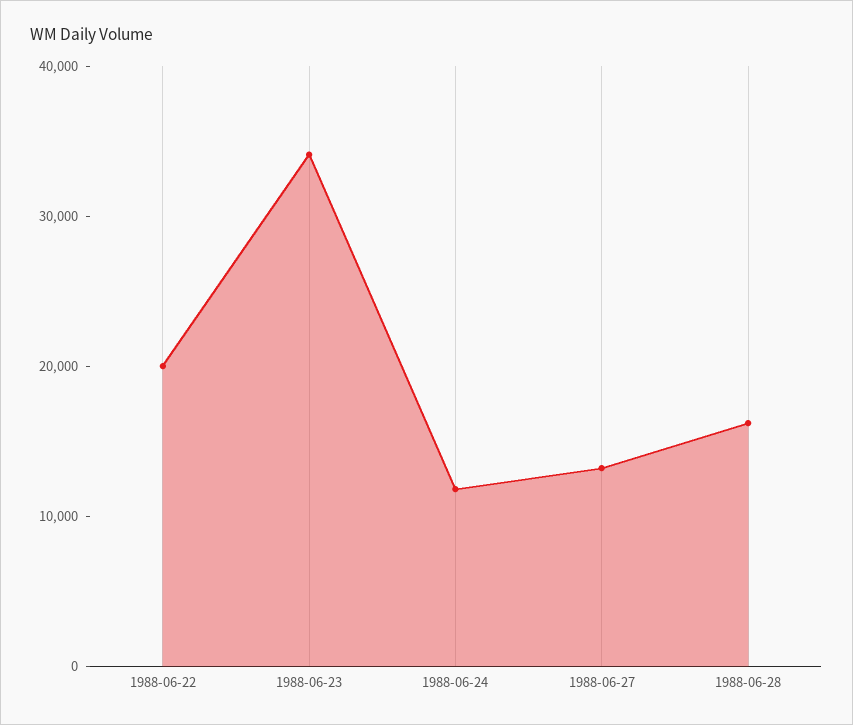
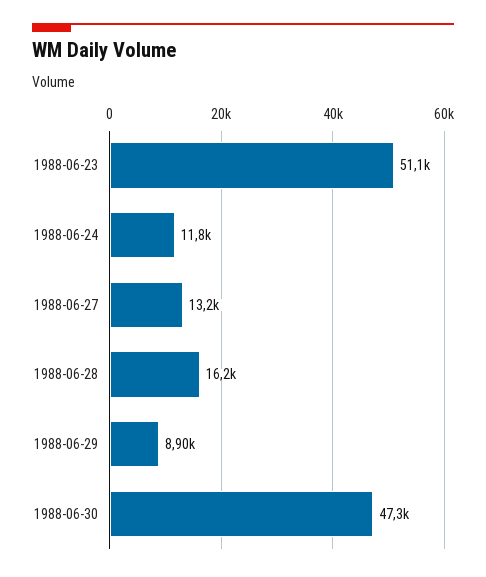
1988-06-22: 20000 -> none
1988-06-23: 34000 -> 51100
1988-06-29: none -> 8900
1988-06-30: none -> 47300

